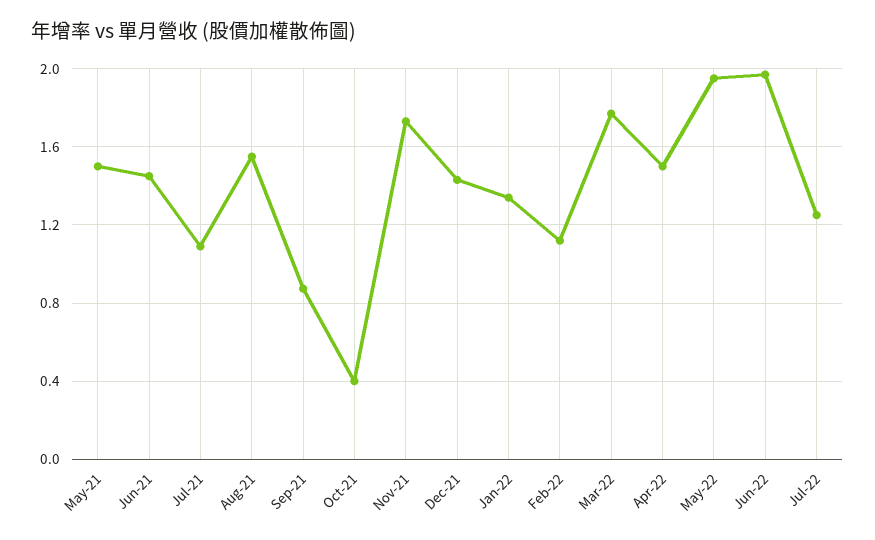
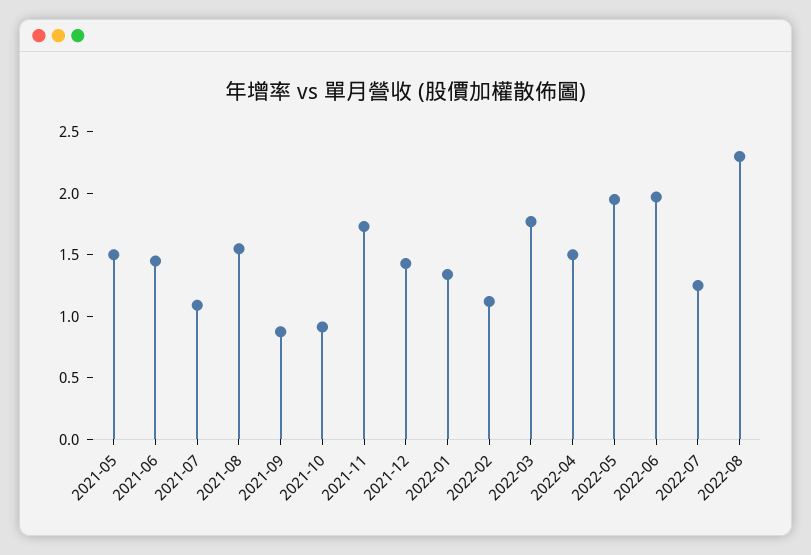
Oct-21: 0.4 -> 0.9
2022-08: none -> 2.3

